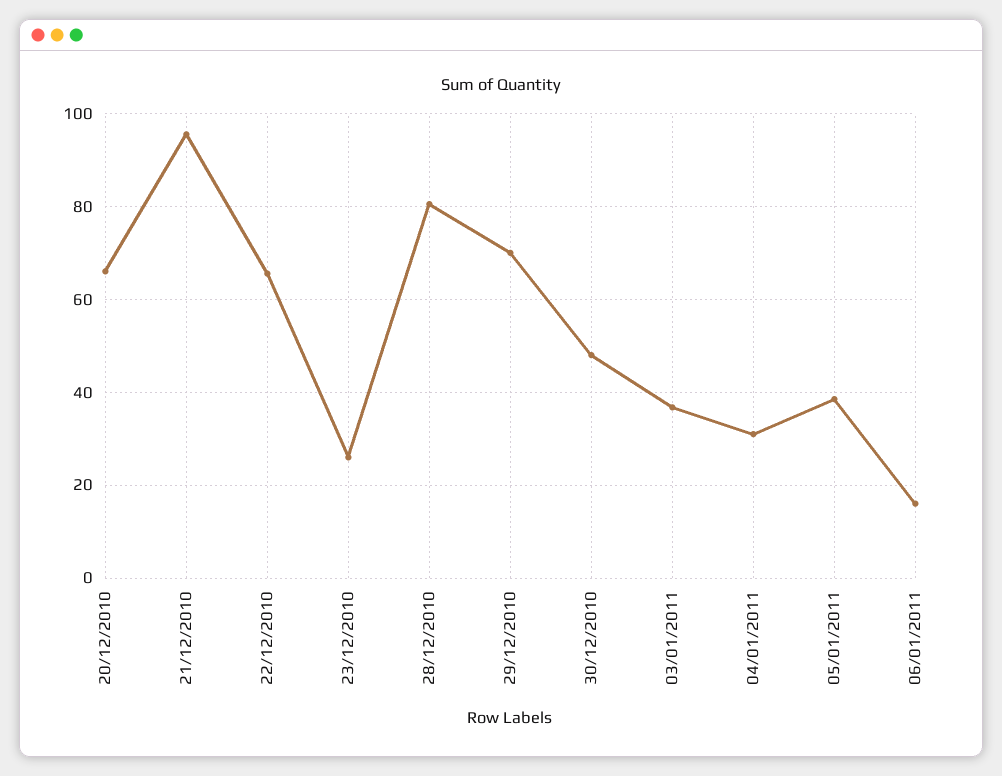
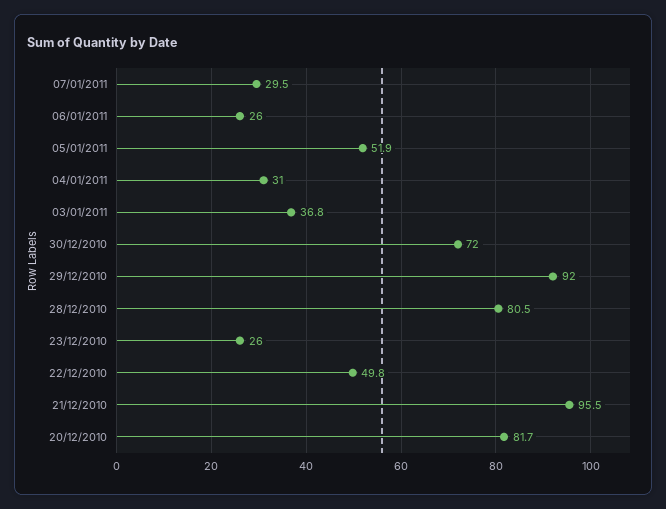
20/12/2010: 66 -> 81.7
22/12/2010: 66 -> 49.8
29/12/2010: 70 -> 92
30/12/2010: 48 -> 72
05/01/2011: 38 -> 51.9
06/01/2011: 16 -> 26
07/01/2011: none -> 29.5

